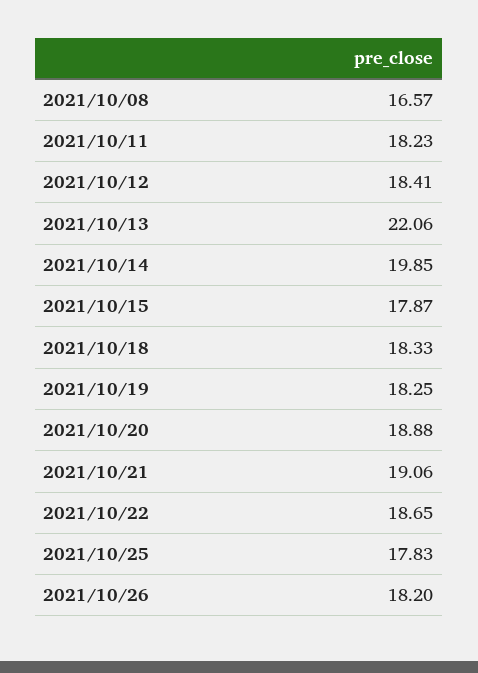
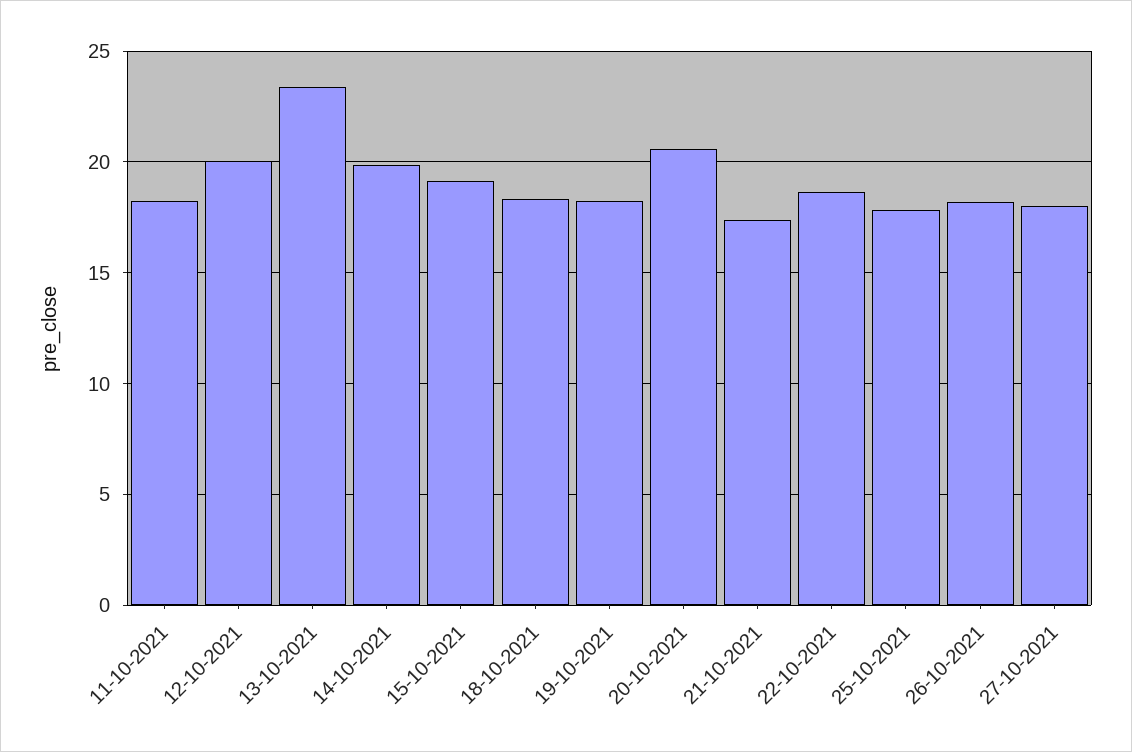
2021/10/08: 16.57 -> none
2021/10/12: 18.41 -> 20
2021/10/13: 22.06 -> 23.5
2021/10/15: 17.87 -> 19
2021/10/20: 18.88 -> 20.5
2021/10/21: 19.06 -> 17.5
27-10-2021: none -> 18

